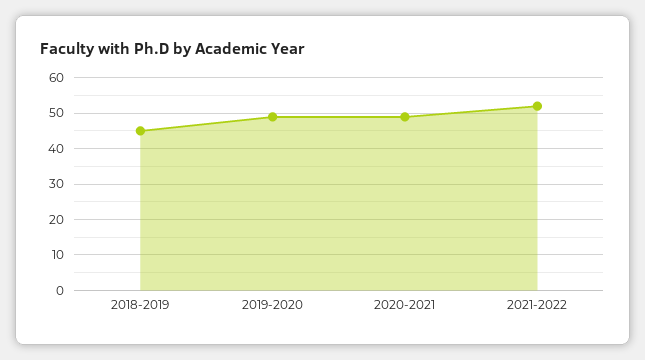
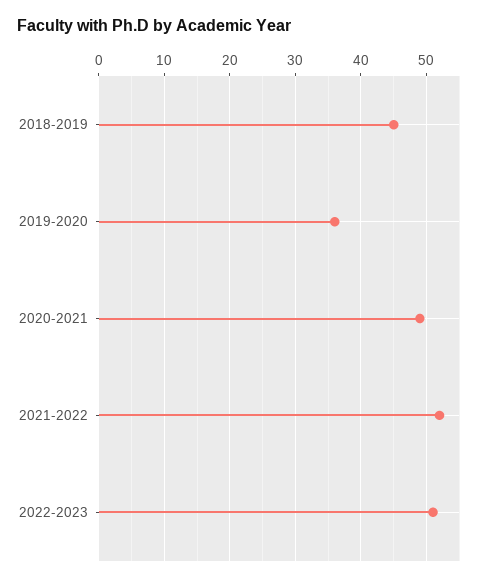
2019-2020: 50 -> 36
2022-2023: none -> 51

